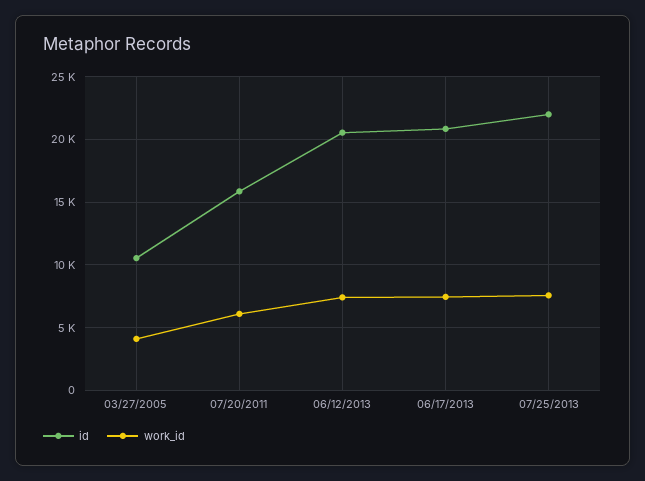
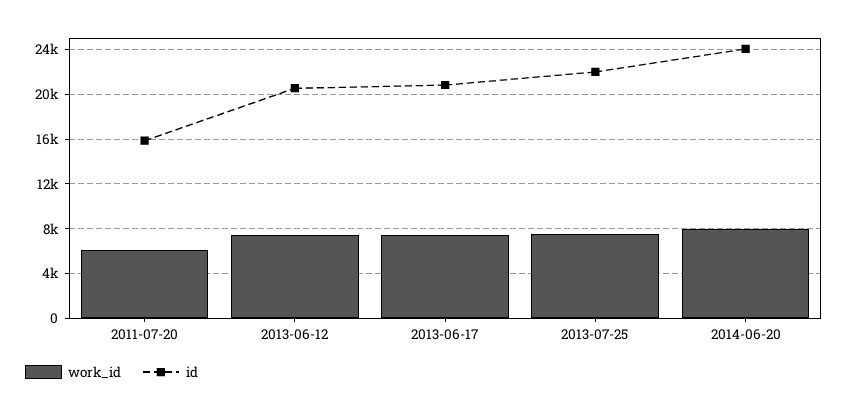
id, 03/27/2005: 10500 -> none
work_id, 03/27/2005: 4000 -> none
work_id, 2014-06-20: none -> 8000
id, 2014-06-20: none -> 24000

